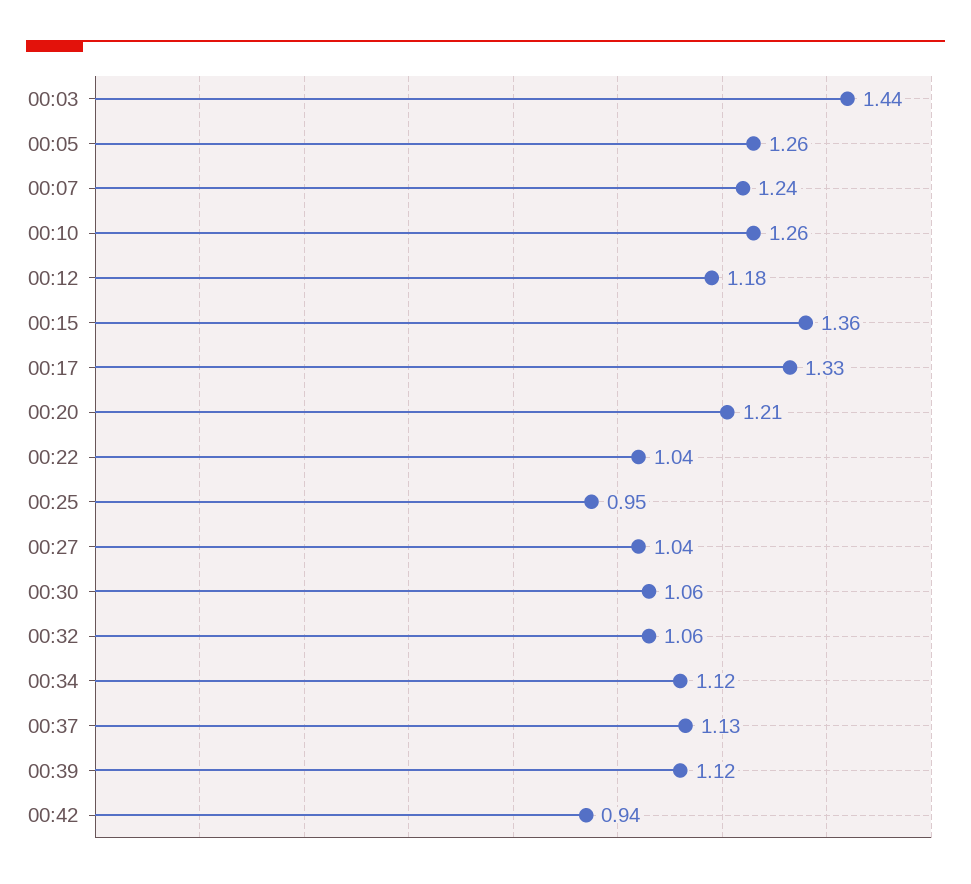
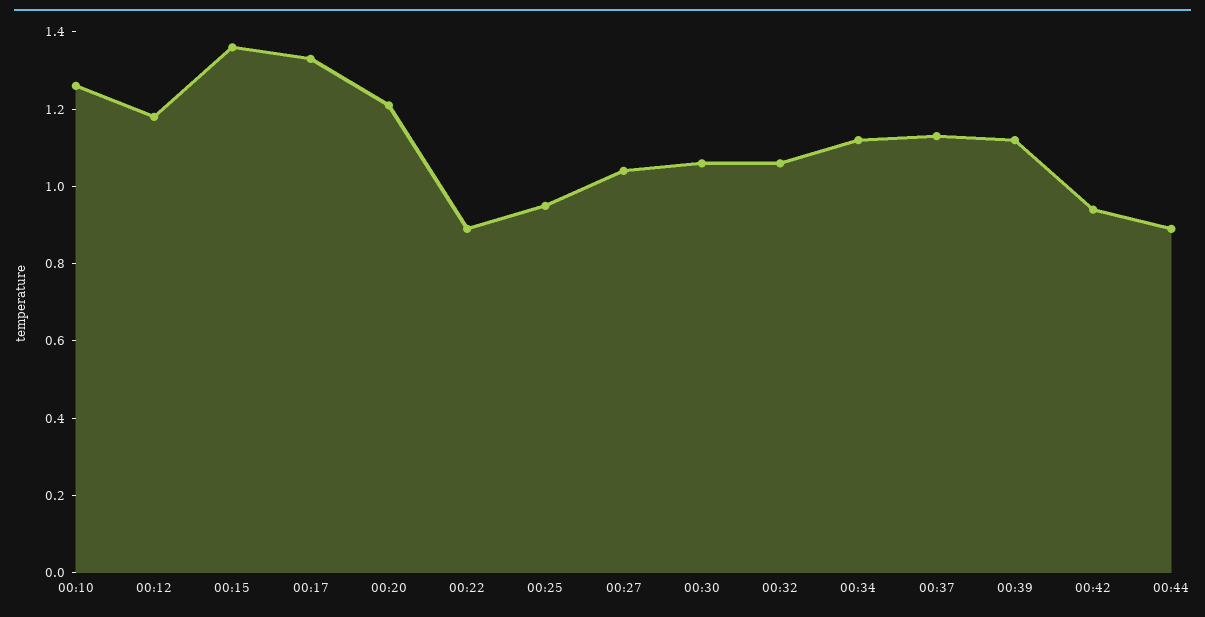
00:03: 1.44 -> none
00:05: 1.26 -> none
00:07: 1.24 -> none
00:22: 1.04 -> 0.9
00:44: none -> 0.9

